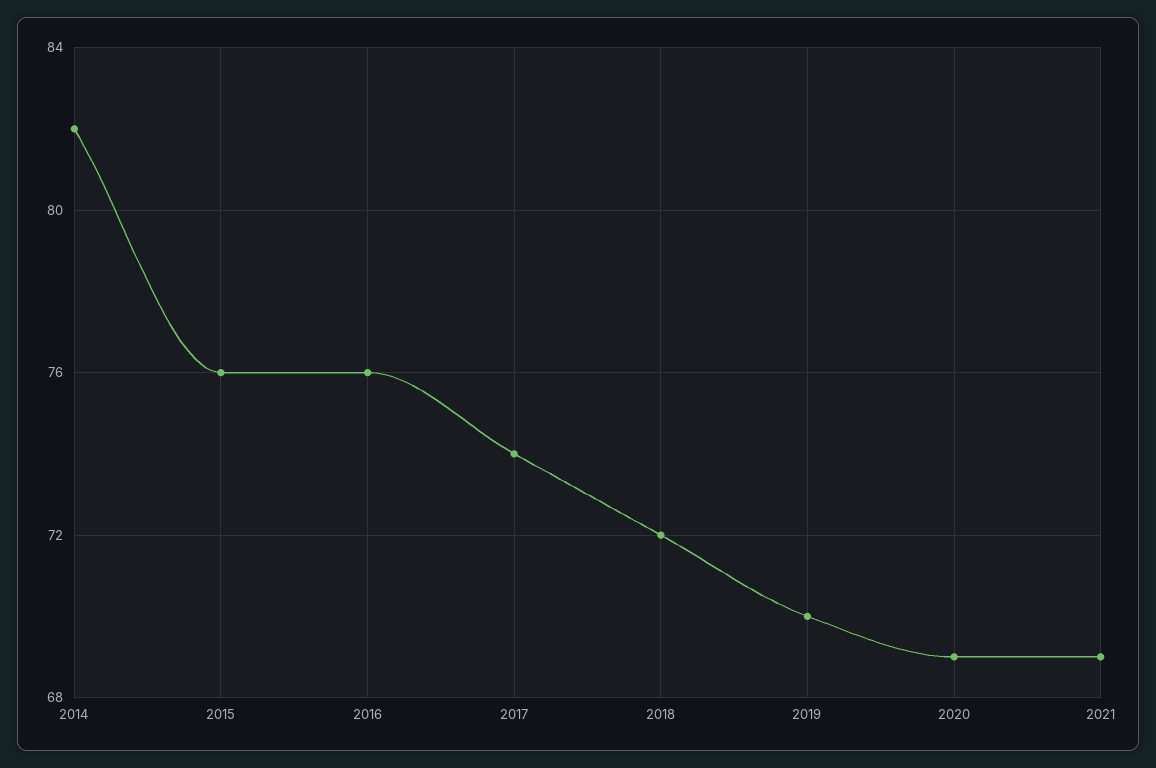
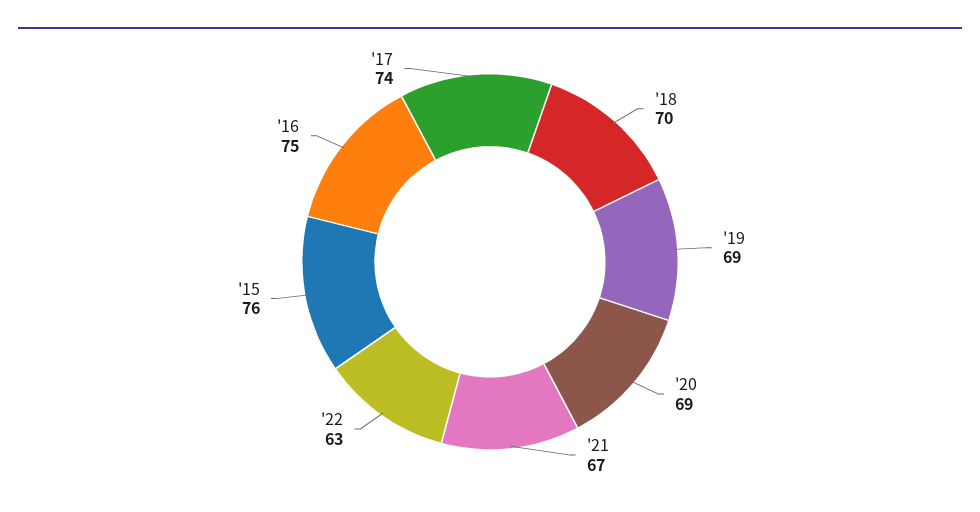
2014: 82 -> none
2016: 76 -> 75
2018: 72 -> 70
2019: 70 -> 69
2021: 69 -> 67
'22: none -> 63

